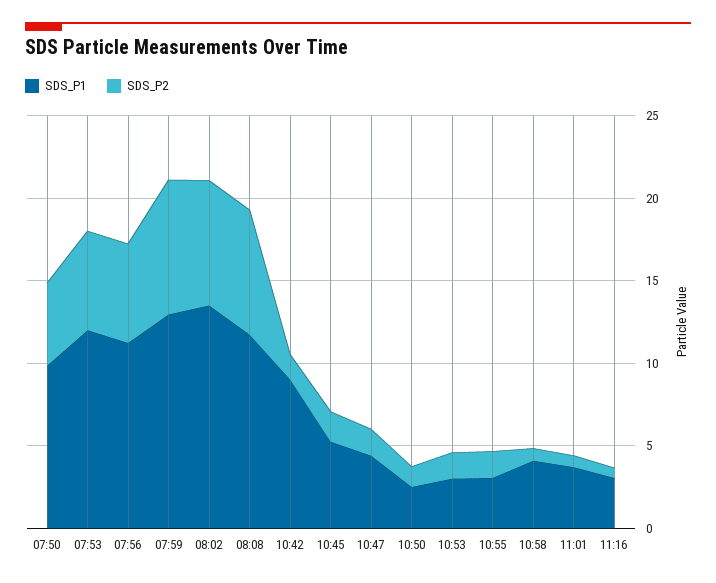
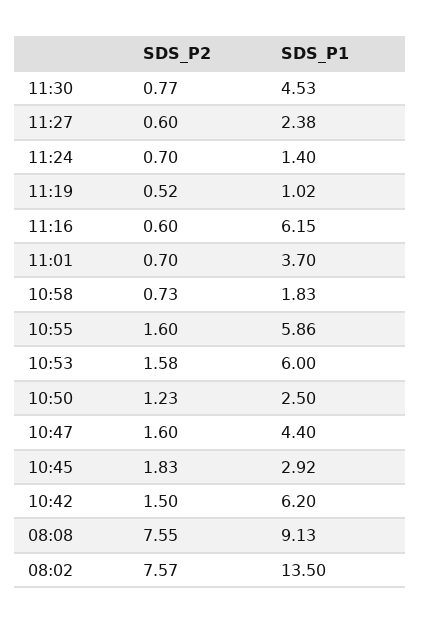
SDS_P1, 07:50: 10 -> none
SDS_P2, 07:50: 5 -> none
SDS_P1, 07:53: 12 -> none
SDS_P2, 07:53: 6 -> none
SDS_P1, 07:56: 11 -> none
SDS_P2, 07:56: 6 -> none
SDS_P1, 07:59: 13 -> none
SDS_P2, 07:59: 8 -> none
SDS_P1, 08:08: 12 -> 9.13
SDS_P1, 10:42: 9 -> 6.2
SDS_P1, 10:45: 5 -> 2.92
SDS_P1, 10:53: 3 -> 6
SDS_P1, 10:55: 3 -> 5.86
SDS_P1, 10:58: 4 -> 1.83
SDS_P1, 11:16: 3 -> 6.15
SDS_P2, 11:30: none -> 0.77
SDS_P1, 11:30: none -> 4.53
SDS_P2, 11:27: none -> 0.6
SDS_P1, 11:27: none -> 2.38
SDS_P2, 11:24: none -> 0.7
SDS_P1, 11:24: none -> 1.4
SDS_P2, 11:19: none -> 0.52
SDS_P1, 11:19: none -> 1.02

